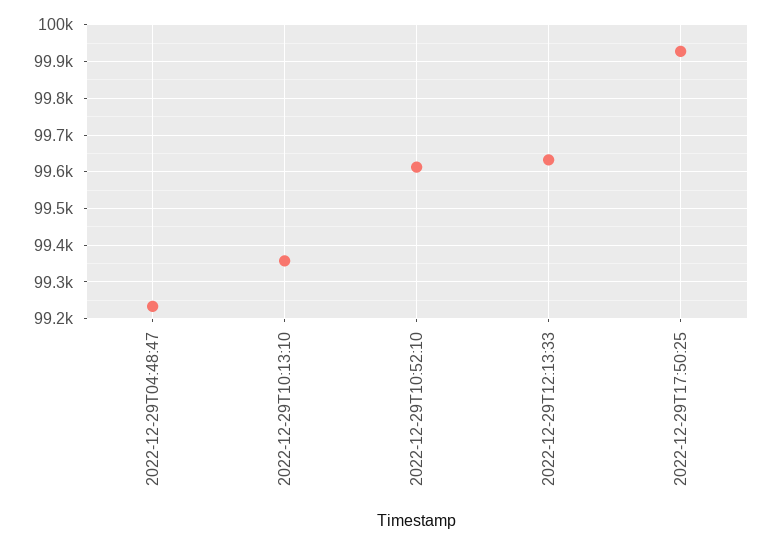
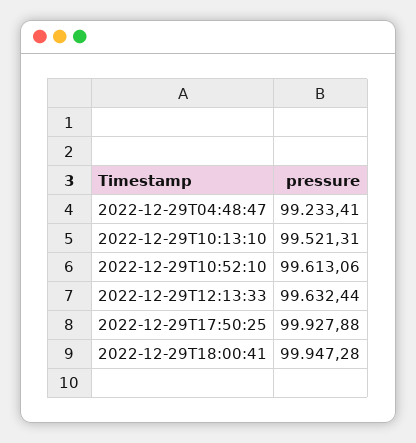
2022-12-29T10:13:10: 99360 -> 99521.31
2022-12-29T18:00:41: none -> 99947.28

